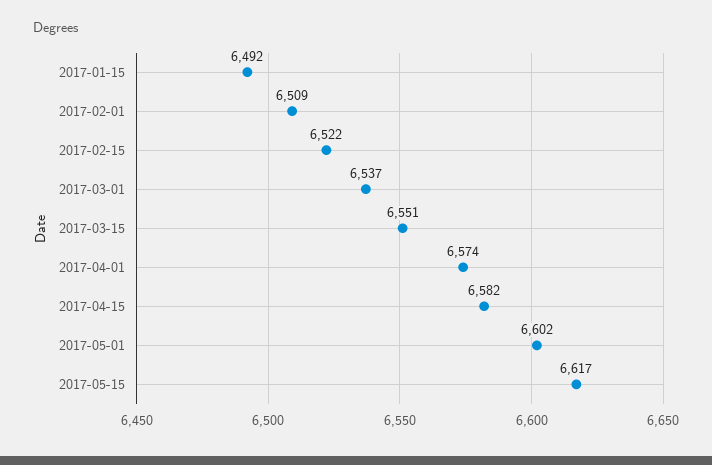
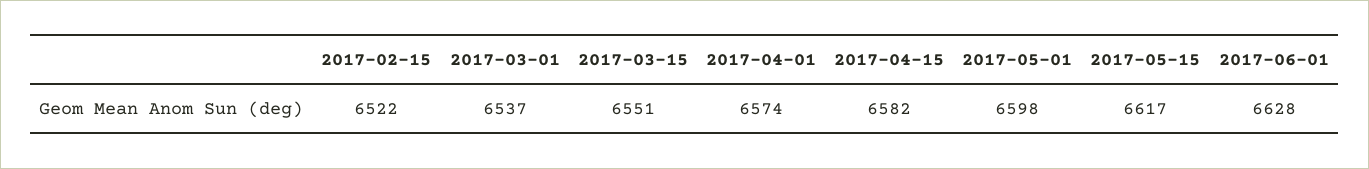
2017-01-15: 6492 -> none
2017-02-01: 6509 -> none
2017-05-01: 6602 -> 6598
2017-06-01: none -> 6628

